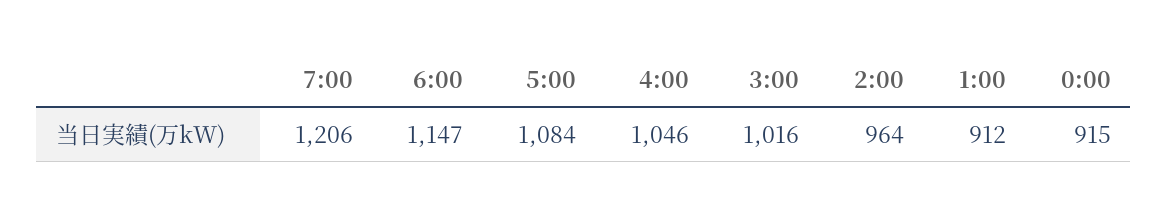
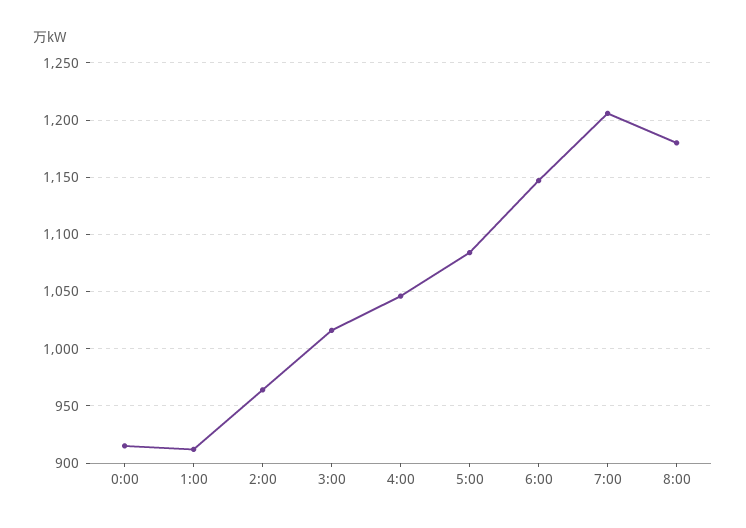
8:00: none -> 1180

